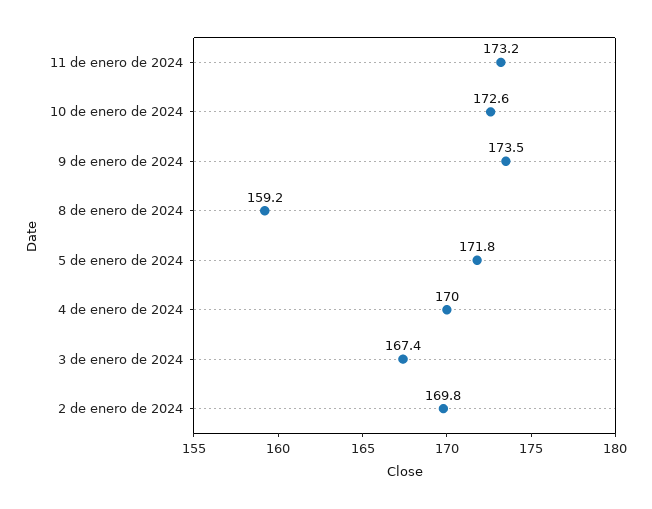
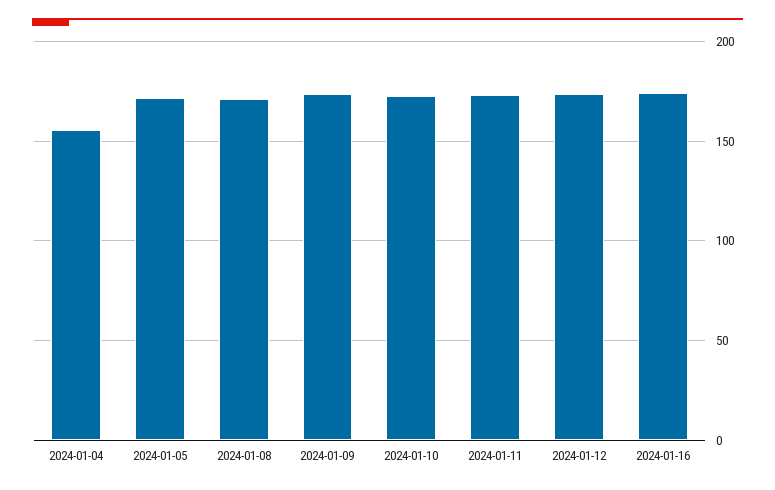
8 de enero de 2024: 159.2 -> 170
4 de enero de 2024: 170 -> 155
3 de enero de 2024: 167.4 -> none
2 de enero de 2024: 169.8 -> none
2024-01-12: none -> 175
2024-01-16: none -> 175

